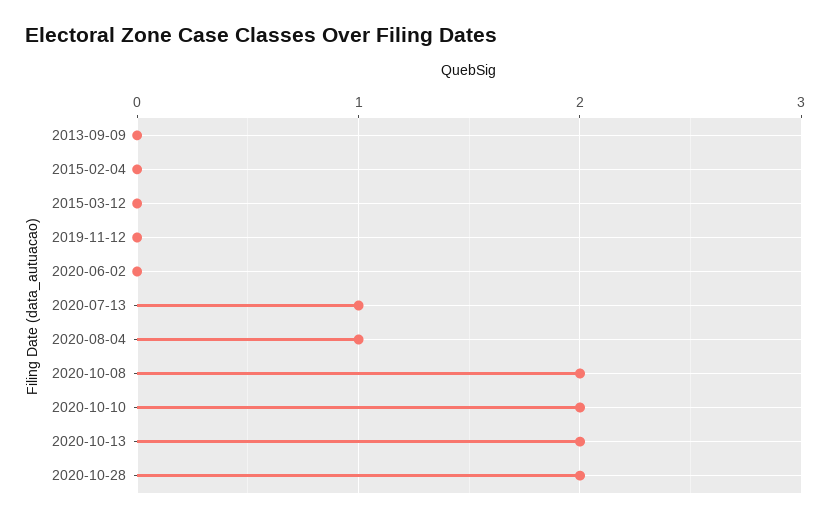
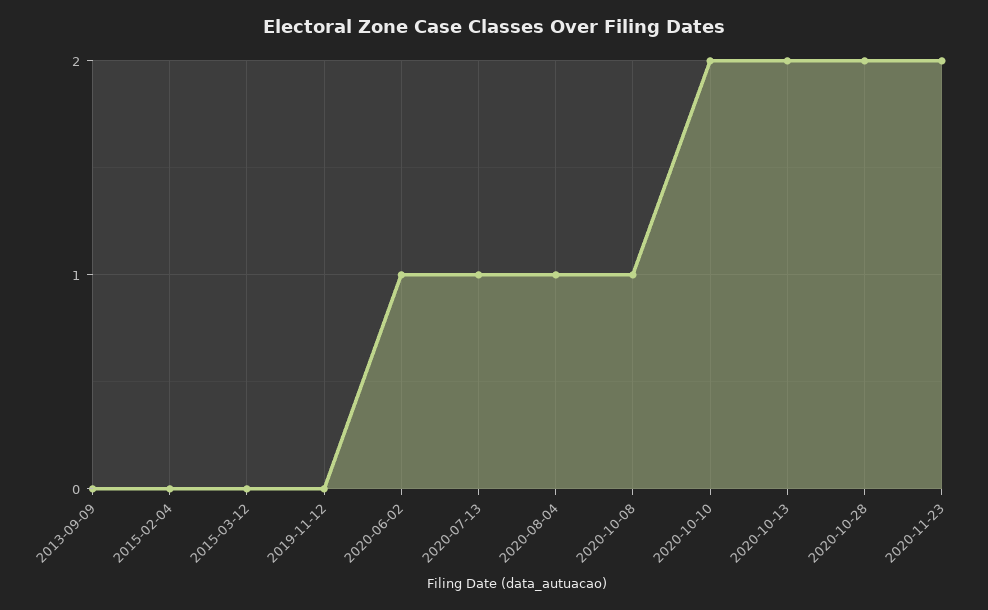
2020-06-02: 0 -> 1
2020-10-08: 2 -> 1
2020-11-23: none -> 2

